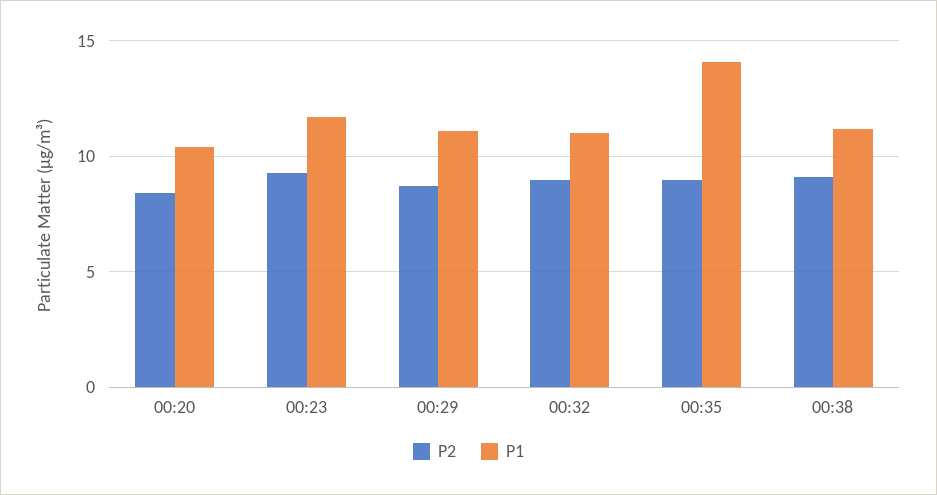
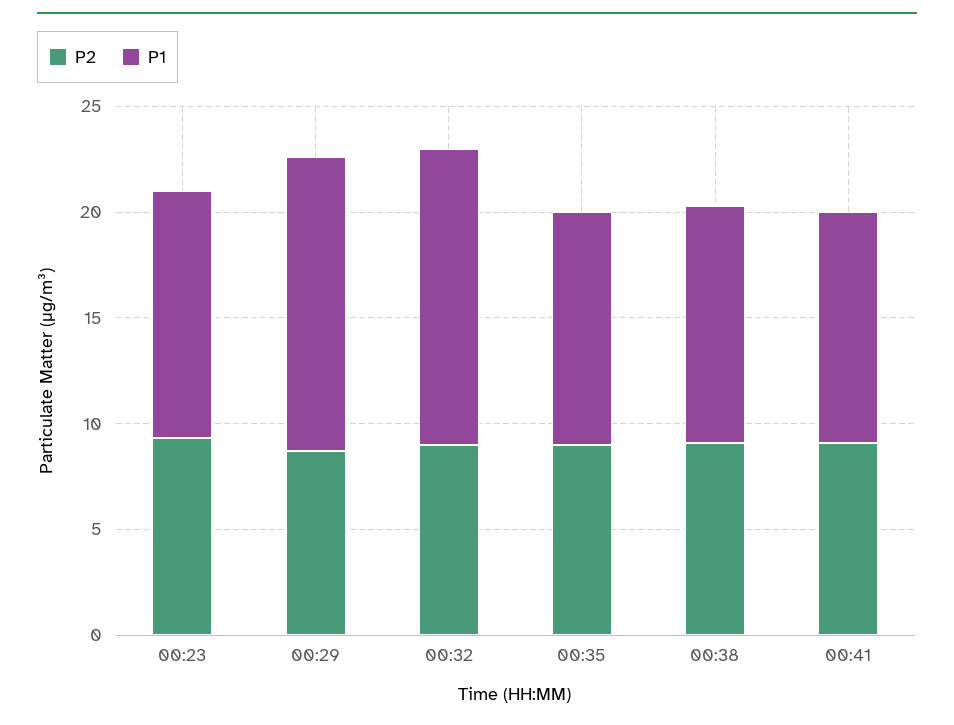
P2, 00:20: 8.5 -> none
P1, 00:20: 10.5 -> none
P1, 00:29: 11 -> 14
P1, 00:32: 11 -> 14
P1, 00:35: 14 -> 11
P2, 00:41: none -> 9
P1, 00:41: none -> 11

